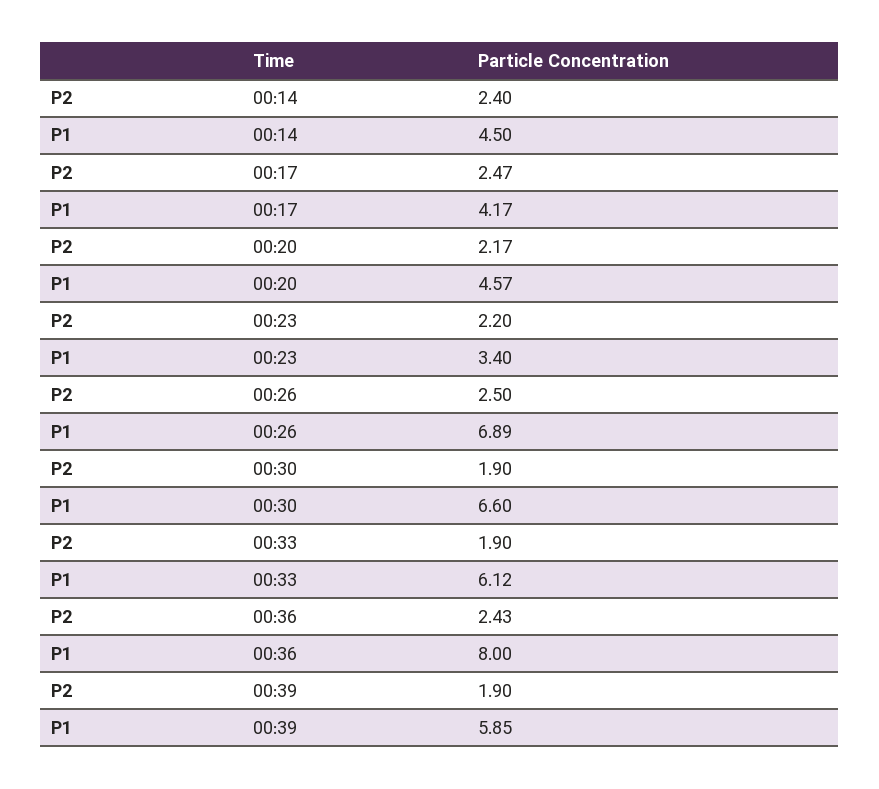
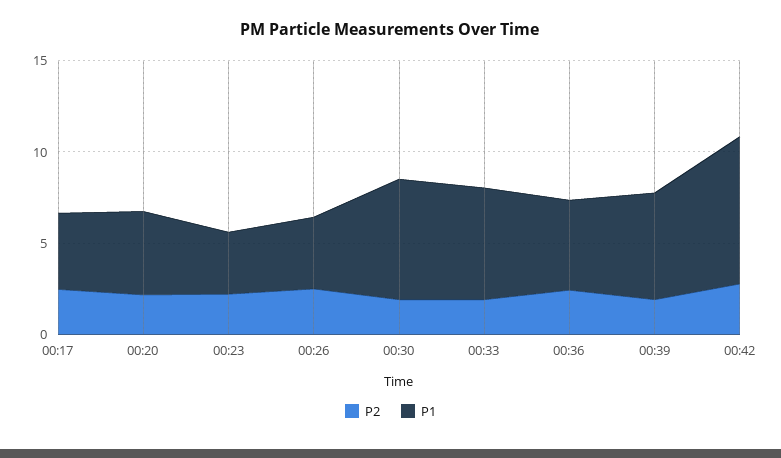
P2, 00:14: 2.4 -> none
P1, 00:14: 4.5 -> none
P1, 00:26: 6.89 -> 4
P1, 00:36: 8 -> 5
P2, 00:42: none -> 3
P1, 00:42: none -> 8

